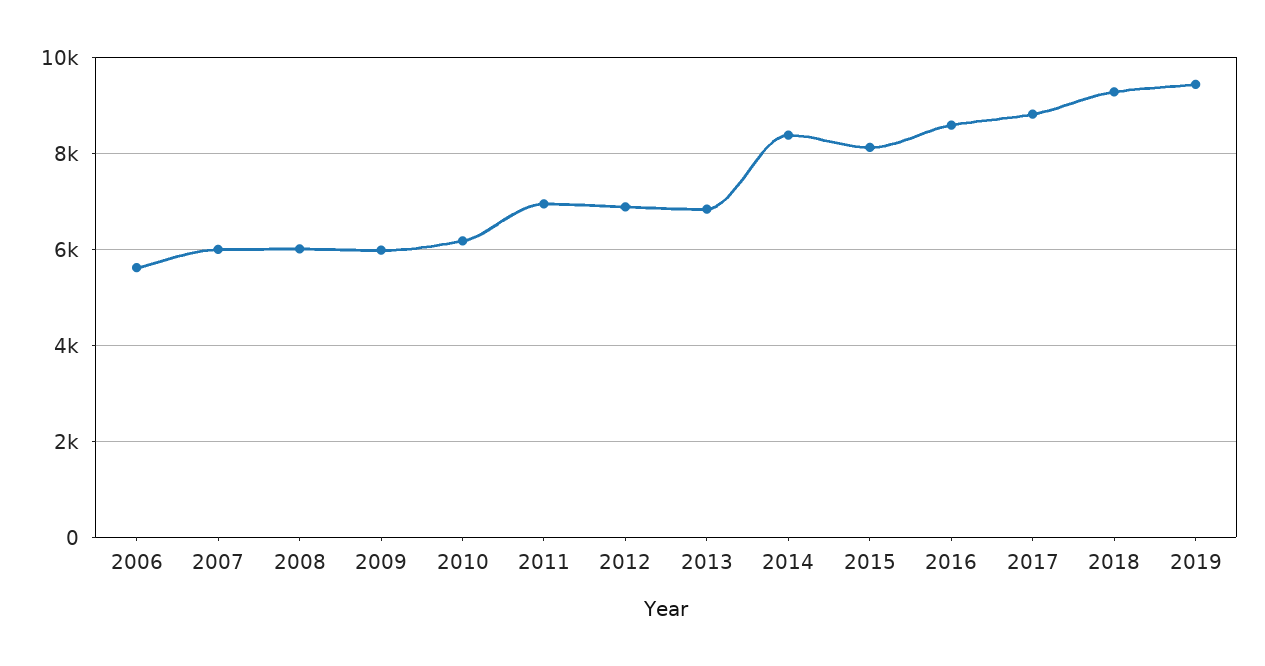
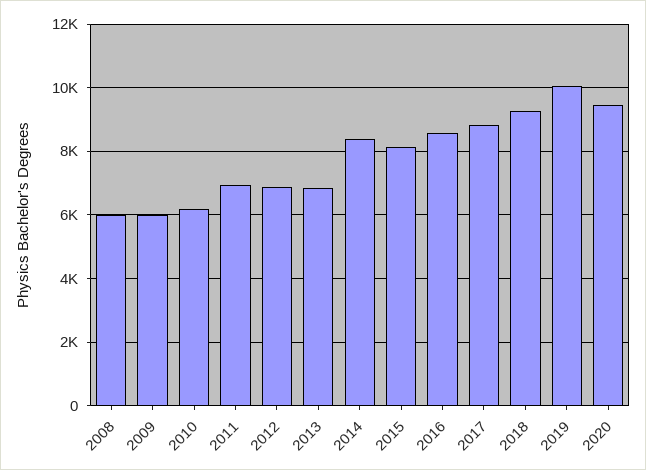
2006: 5600 -> none
2007: 6000 -> none
2019: 9400 -> 10000
2020: none -> 9400

